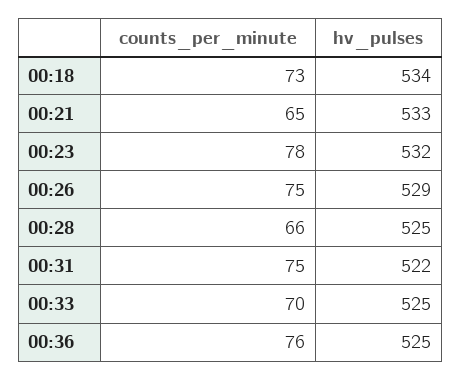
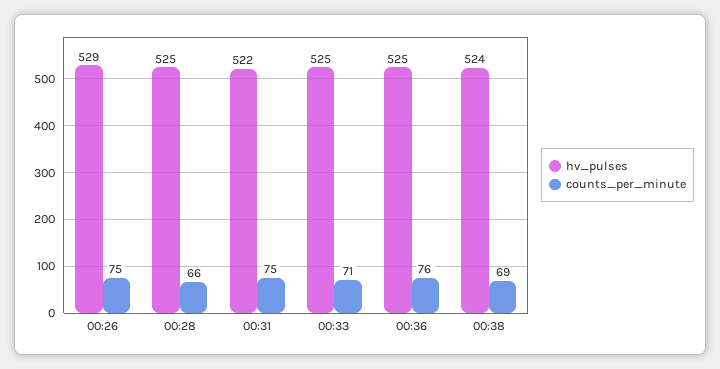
counts_per_minute, 00:18: 73 -> none
hv_pulses, 00:18: 534 -> none
counts_per_minute, 00:21: 65 -> none
hv_pulses, 00:21: 533 -> none
counts_per_minute, 00:23: 78 -> none
hv_pulses, 00:23: 532 -> none
counts_per_minute, 00:33: 70 -> 71
hv_pulses, 00:38: none -> 524
counts_per_minute, 00:38: none -> 69

